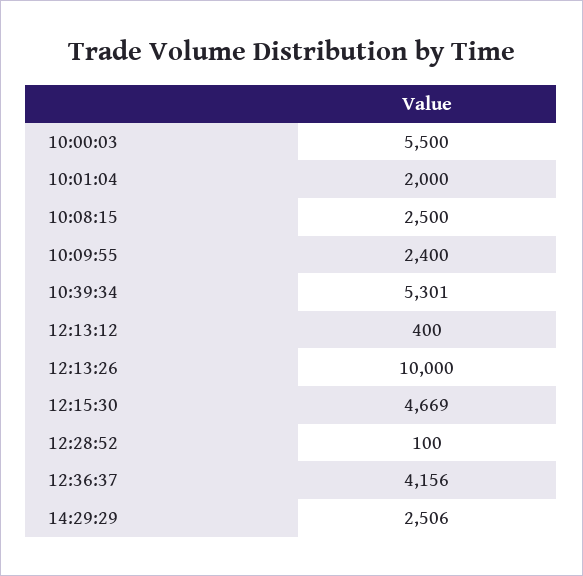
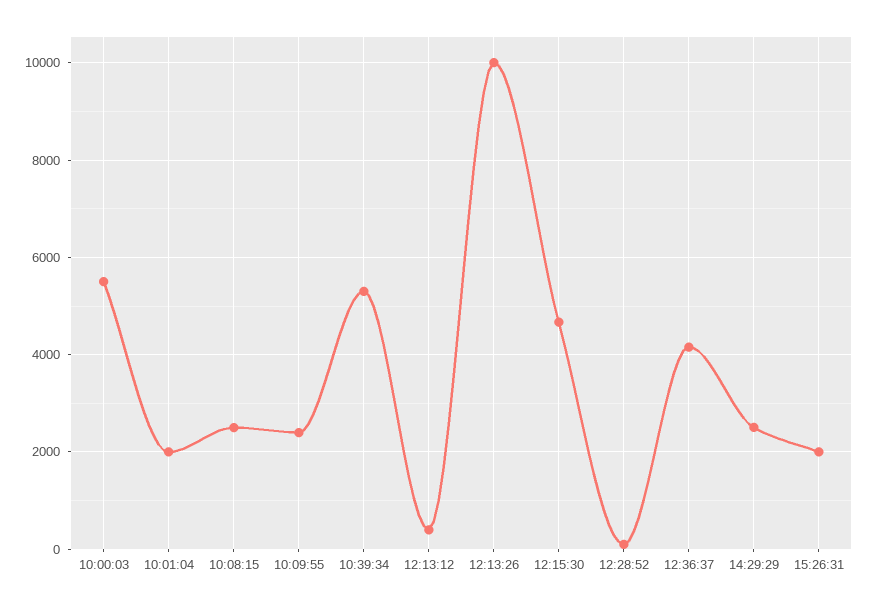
15:26:31: none -> 2000

